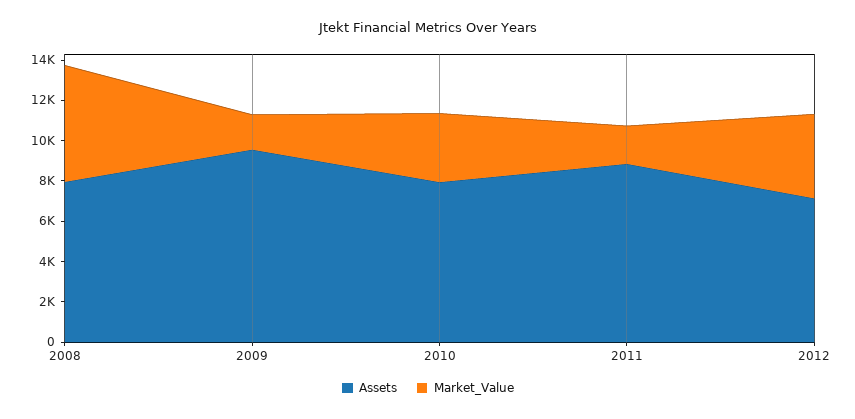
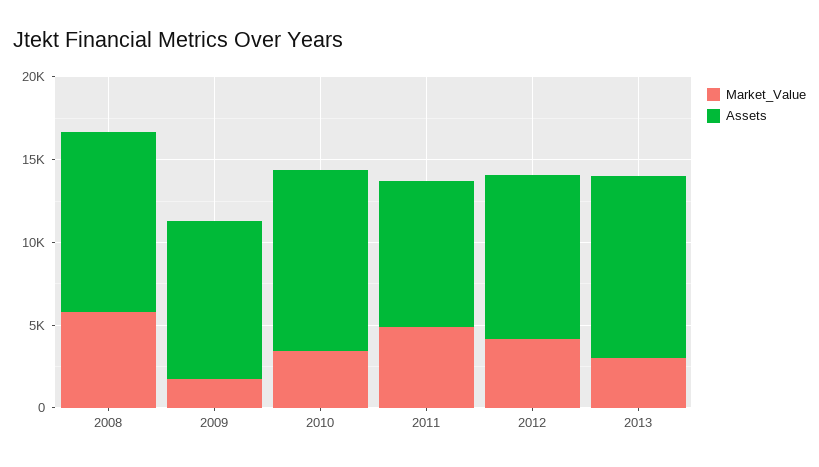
Assets, 2008: 8000 -> 11000
Assets, 2010: 8000 -> 11000
Market_Value, 2011: 2000 -> 5000
Assets, 2012: 7000 -> 10000
Market_Value, 2013: none -> 3000
Assets, 2013: none -> 11000

